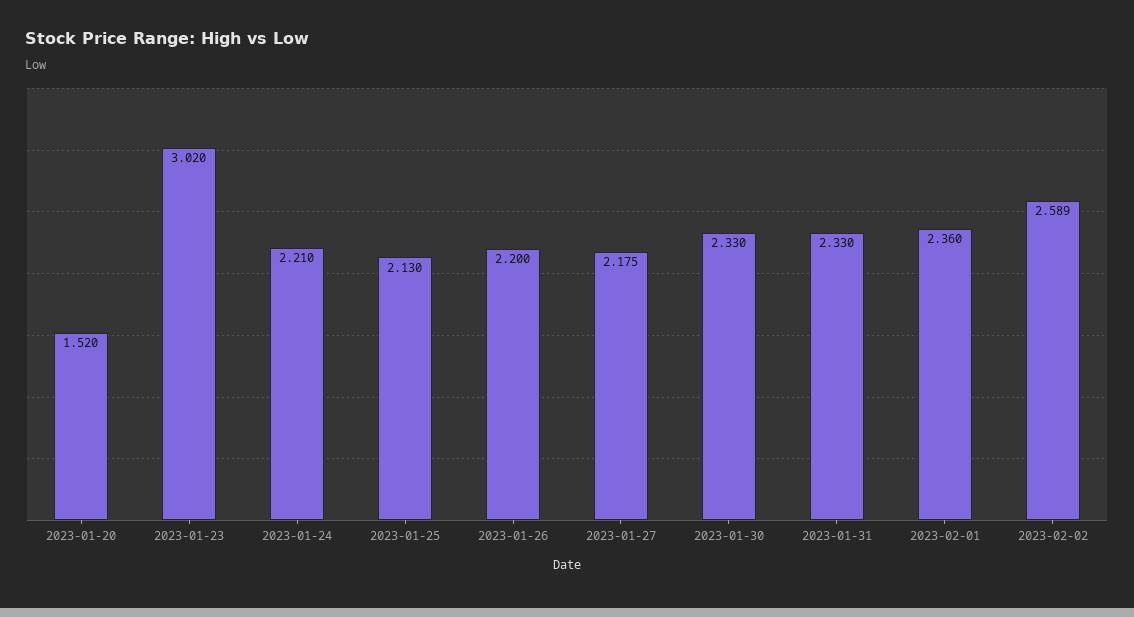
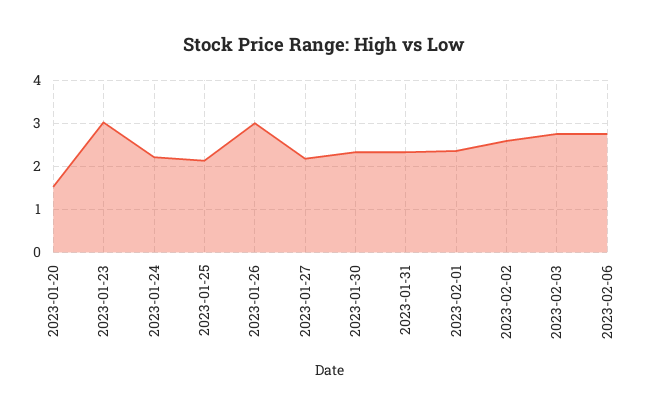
2023-01-26: 2.2 -> 3
2023-02-03: none -> 2.8
2023-02-06: none -> 2.8

